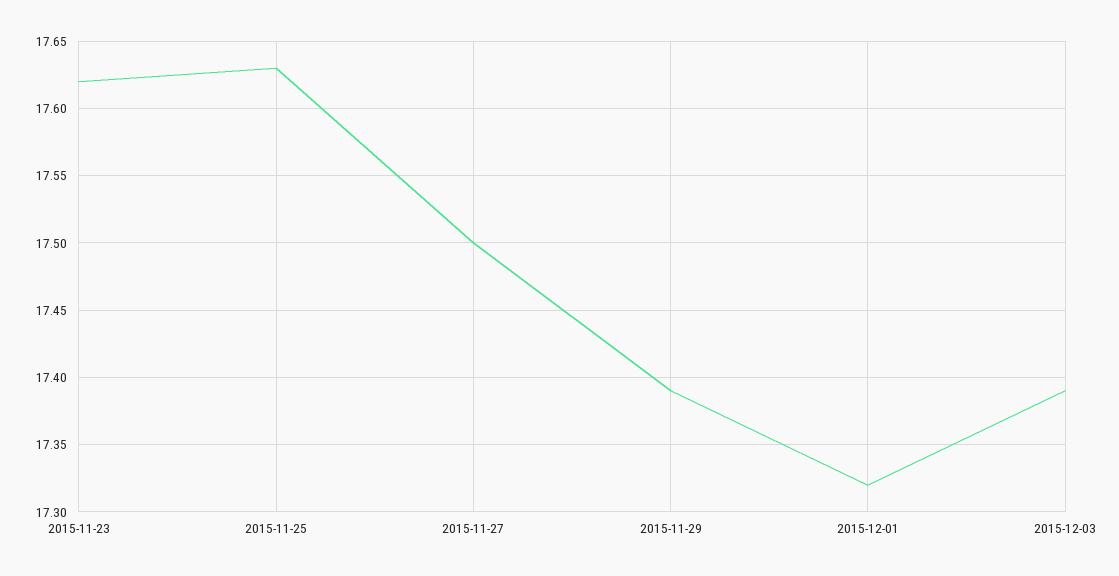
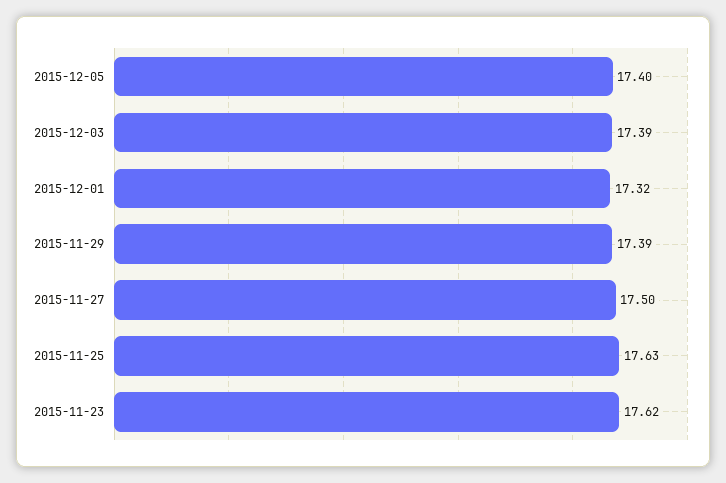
2015-12-05: none -> 17.4

